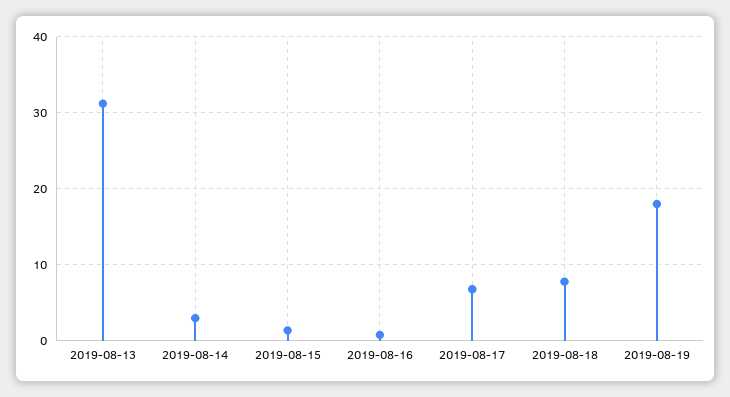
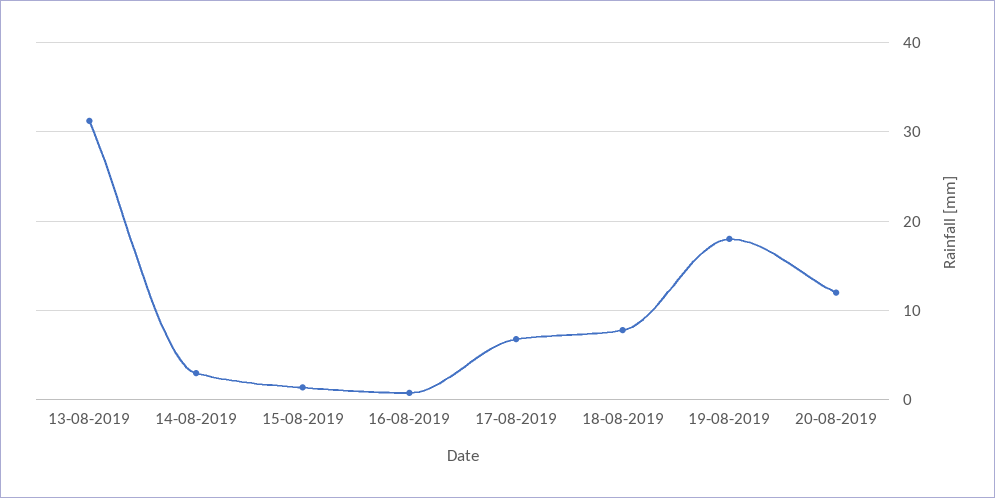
20-08-2019: none -> 12

